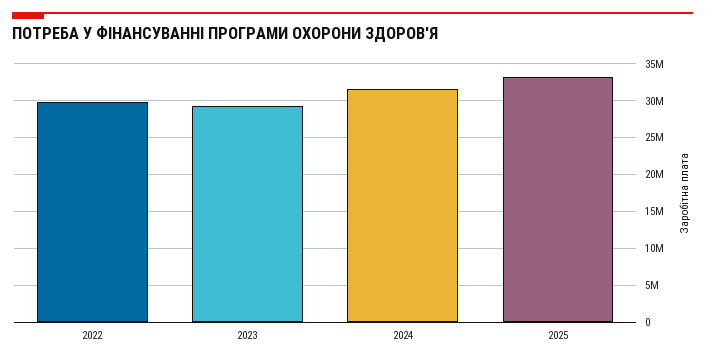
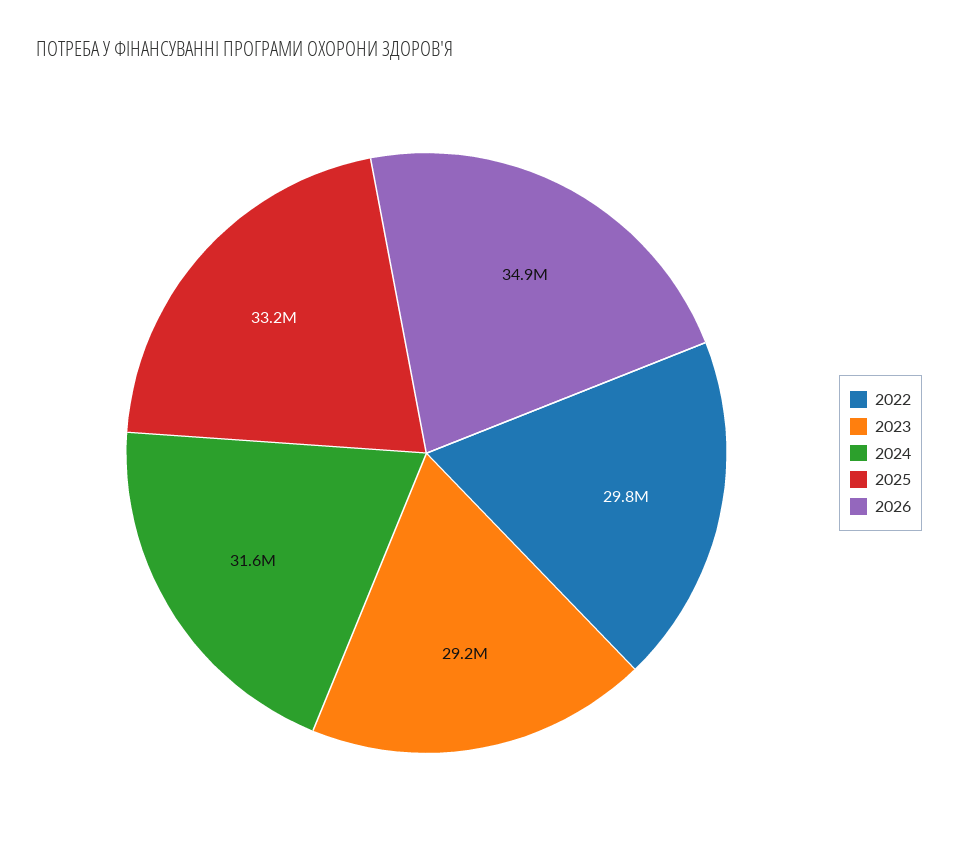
2026: none -> 34900000

